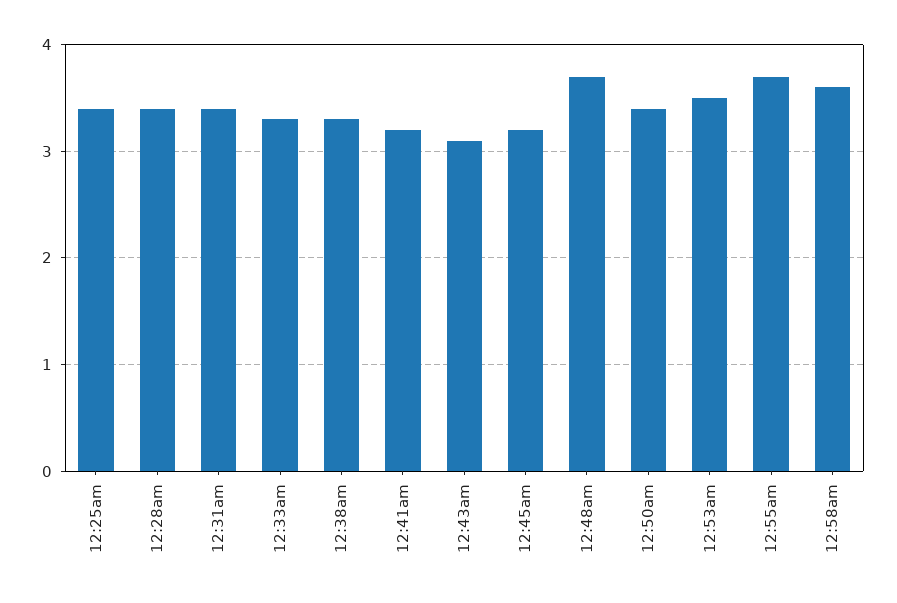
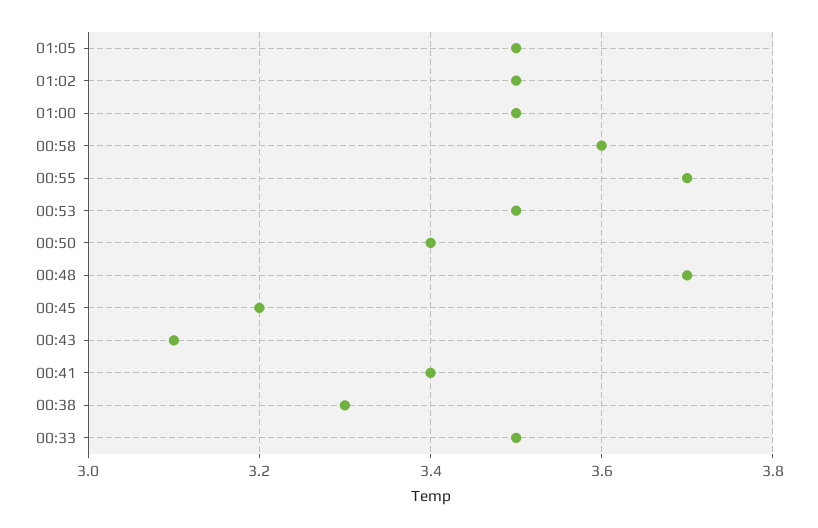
12:25am: 3.4 -> none
12:28am: 3.4 -> none
12:31am: 3.4 -> none
12:33am: 3.3 -> 3.5
12:41am: 3.2 -> 3.4
01:05: none -> 3.5
01:02: none -> 3.5
01:00: none -> 3.5

